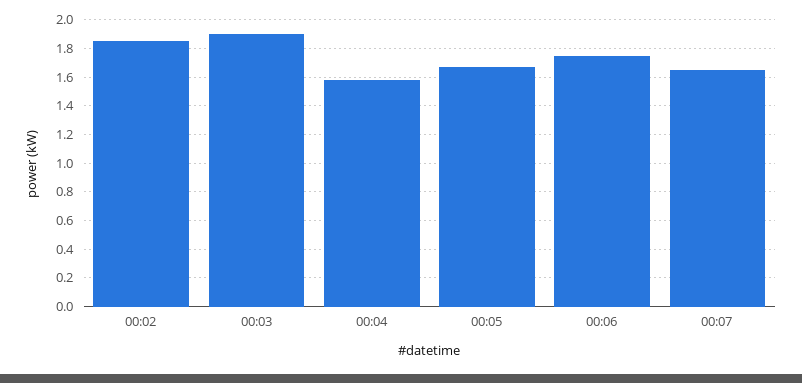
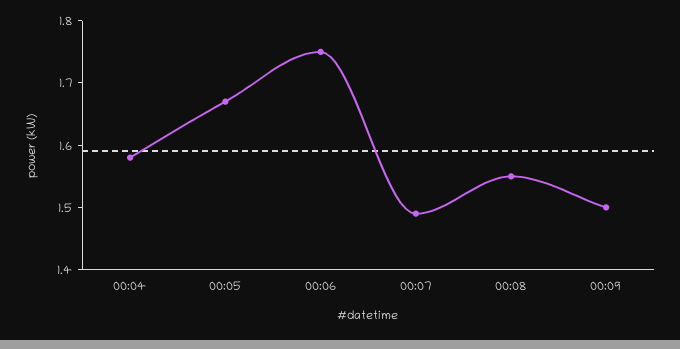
00:02: 1.85 -> none
00:03: 1.9 -> none
00:07: 1.65 -> 1.5
00:08: none -> 1.55
00:09: none -> 1.5

